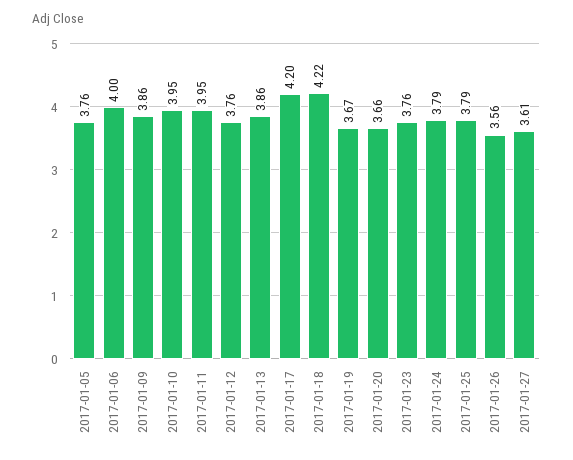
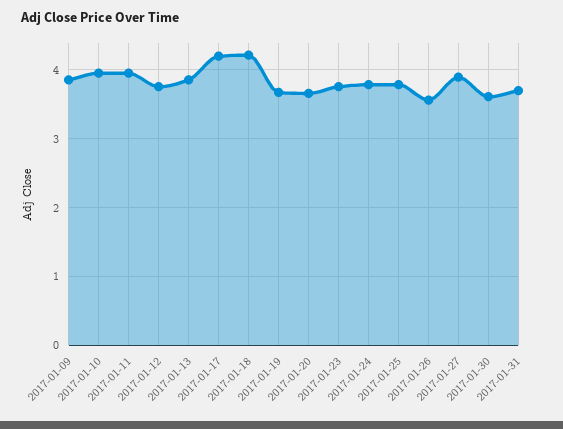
2017-01-05: 3.76 -> none
2017-01-06: 4 -> none
2017-01-27: 3.61 -> 3.9
2017-01-30: none -> 3.6
2017-01-31: none -> 3.7

